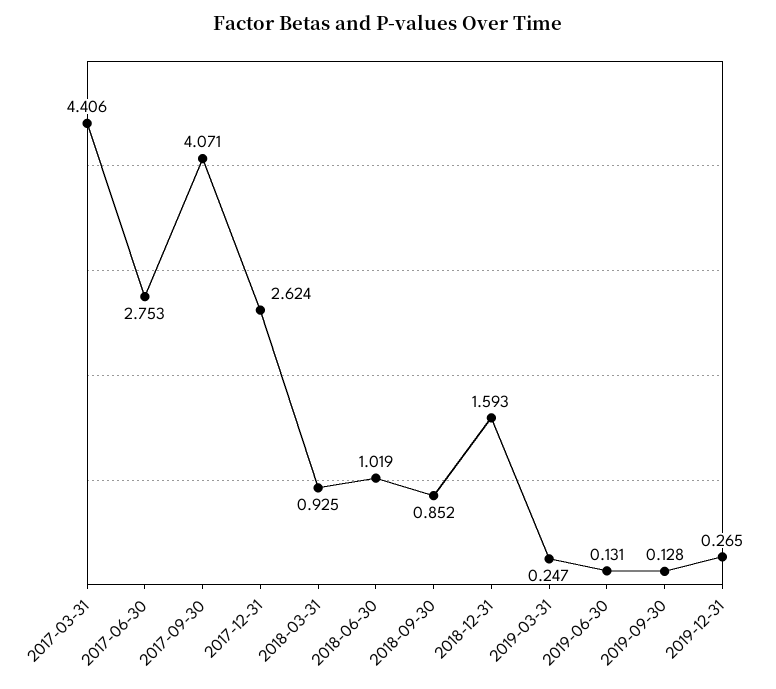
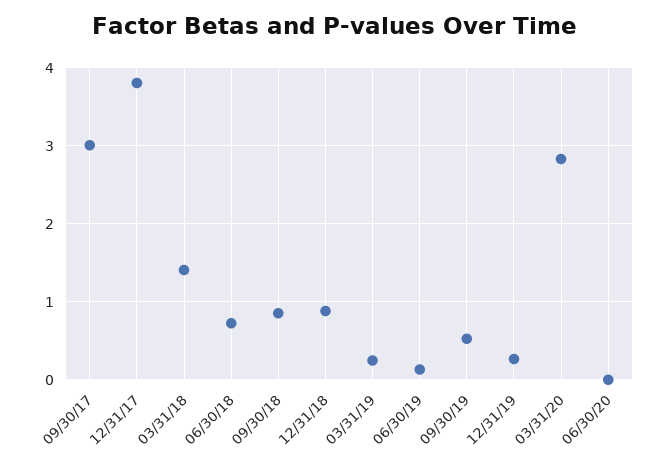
2017-03-31: 4.406 -> none
2017-06-30: 2.753 -> none
2017-09-30: 4.071 -> 3
2017-12-31: 2.624 -> 3.8
2018-03-31: 0.925 -> 1.4
2018-06-30: 1.019 -> 0.7
2018-12-31: 1.593 -> 0.9
2019-09-30: 0.128 -> 0.5
03/31/20: none -> 2.8
06/30/20: none -> 0

